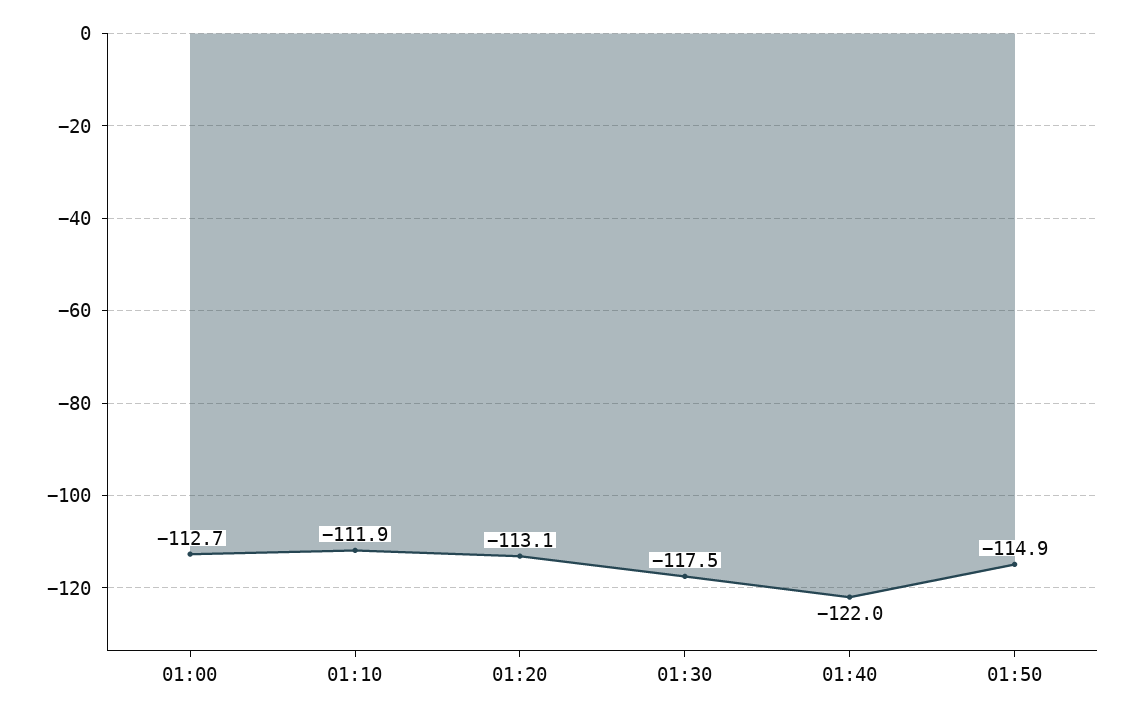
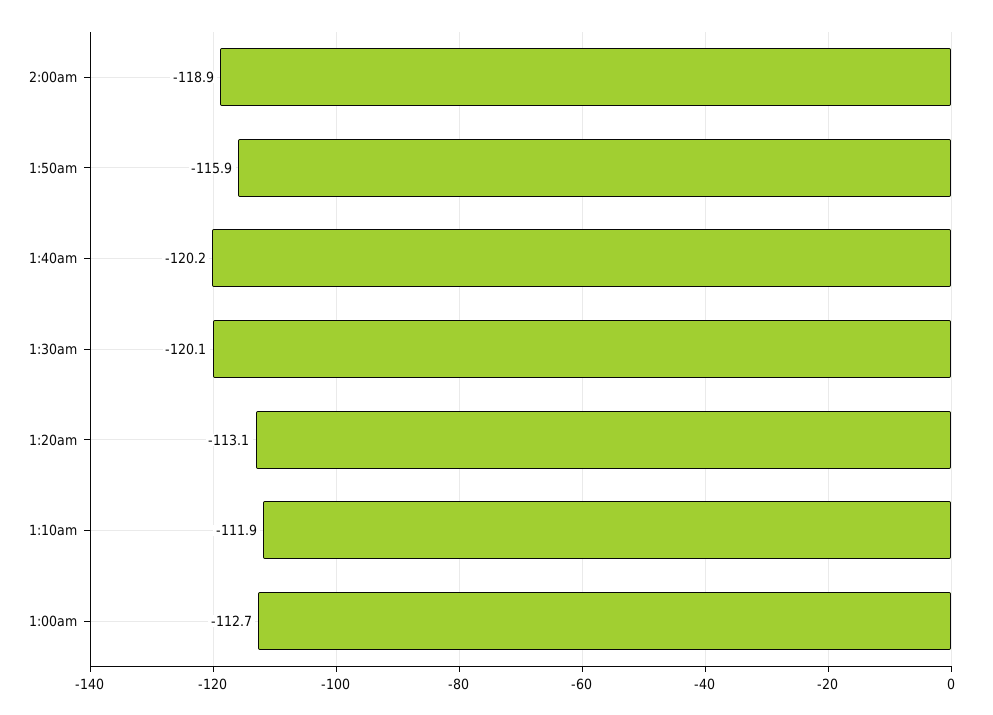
01:30: -117.5 -> -120.1
01:40: -122 -> -120.2
01:50: -114.9 -> -115.9
2:00am: none -> -118.9

